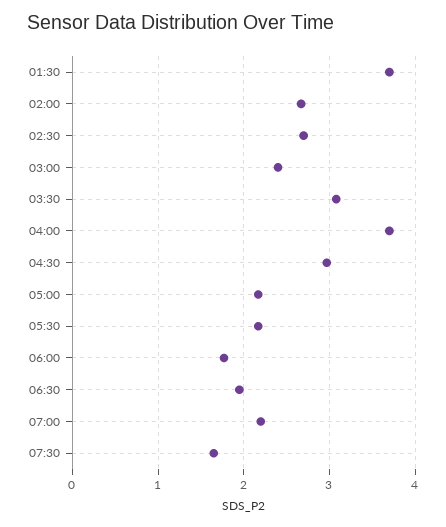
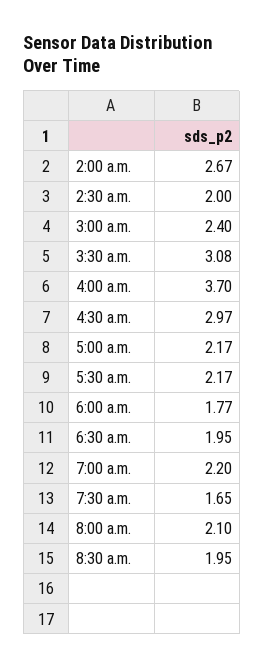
01:30: 3.7 -> none
02:30: 2.7 -> 2
8:00 a.m.: none -> 2.1
8:30 a.m.: none -> 1.95

